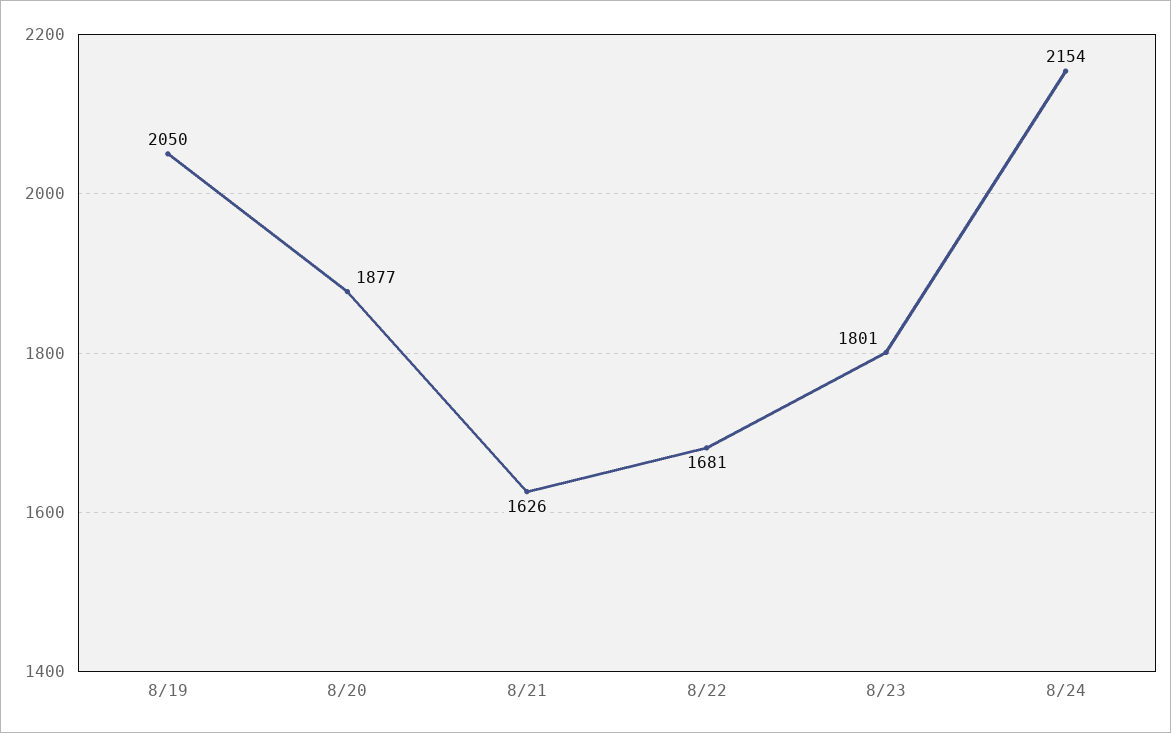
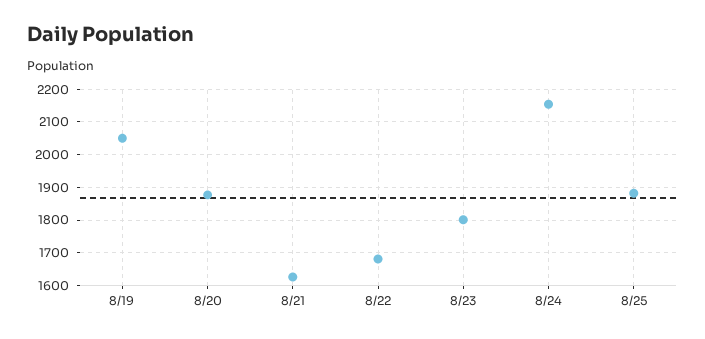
8/25: none -> 1880

